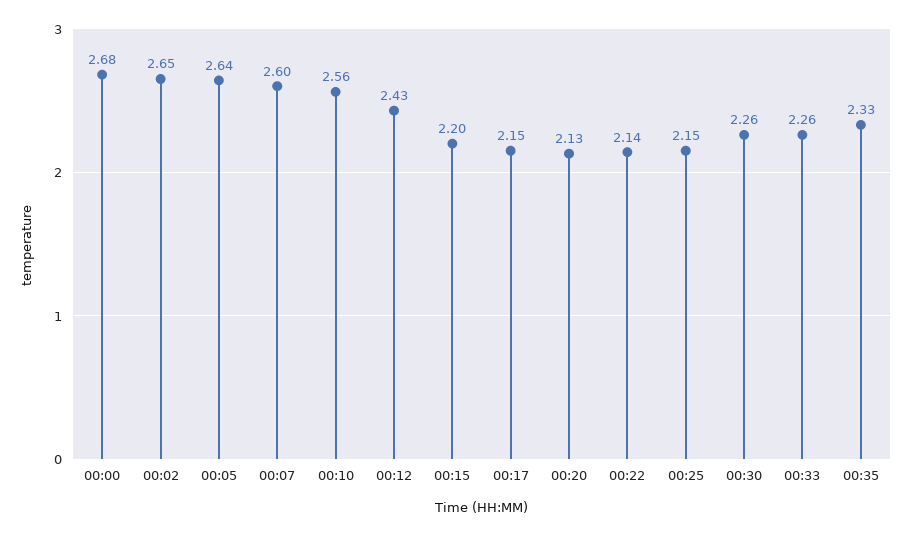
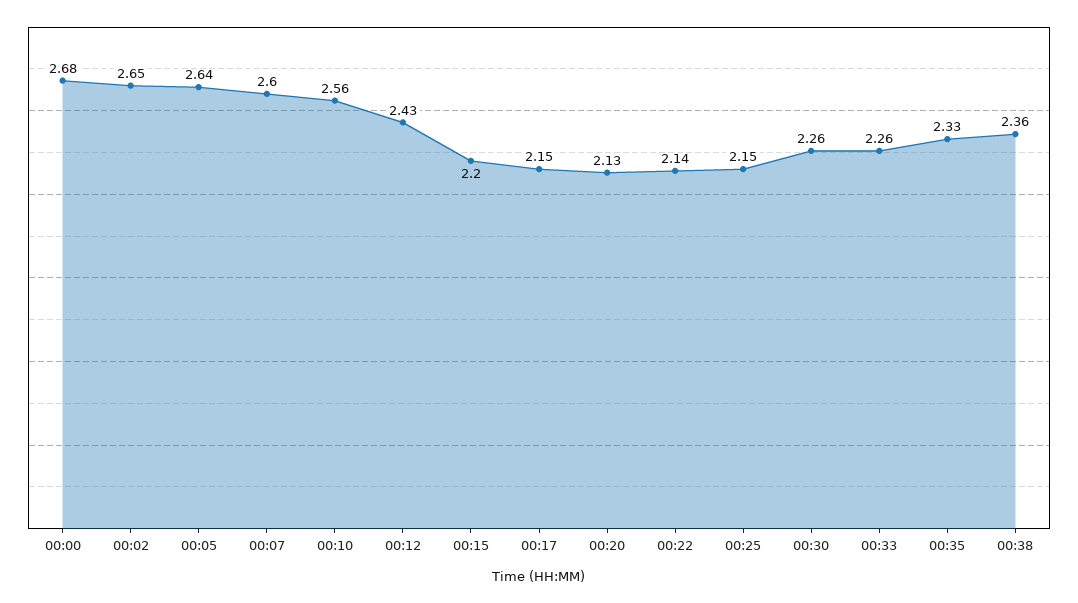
00:38: none -> 2.36

